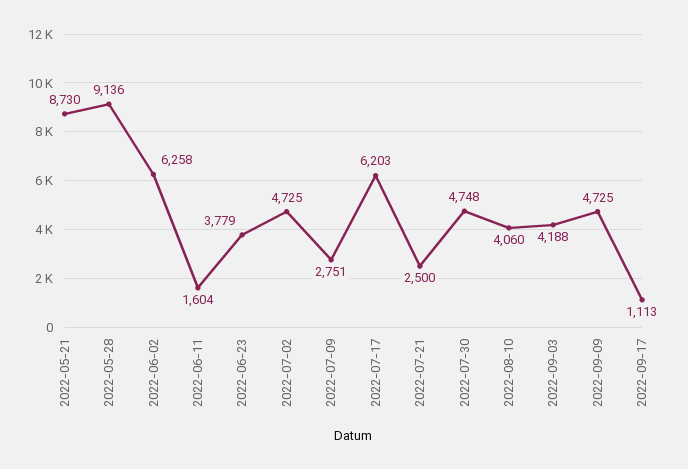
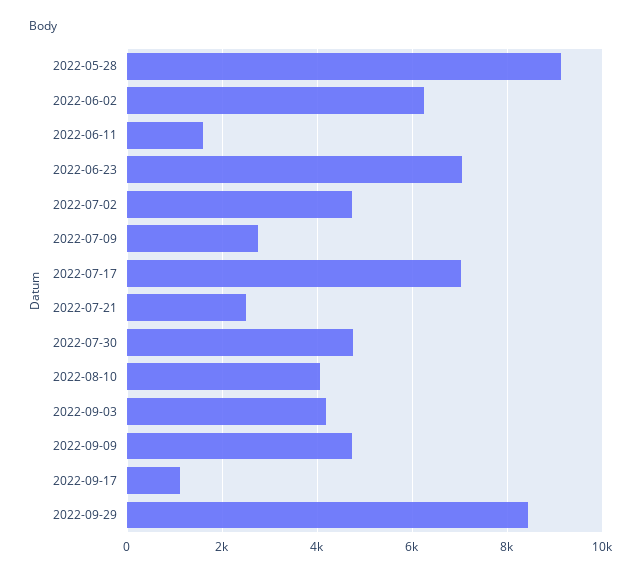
2022-05-21: 8730 -> none
2022-06-23: 3779 -> 7000
2022-07-17: 6203 -> 7000
2022-09-29: none -> 8400

